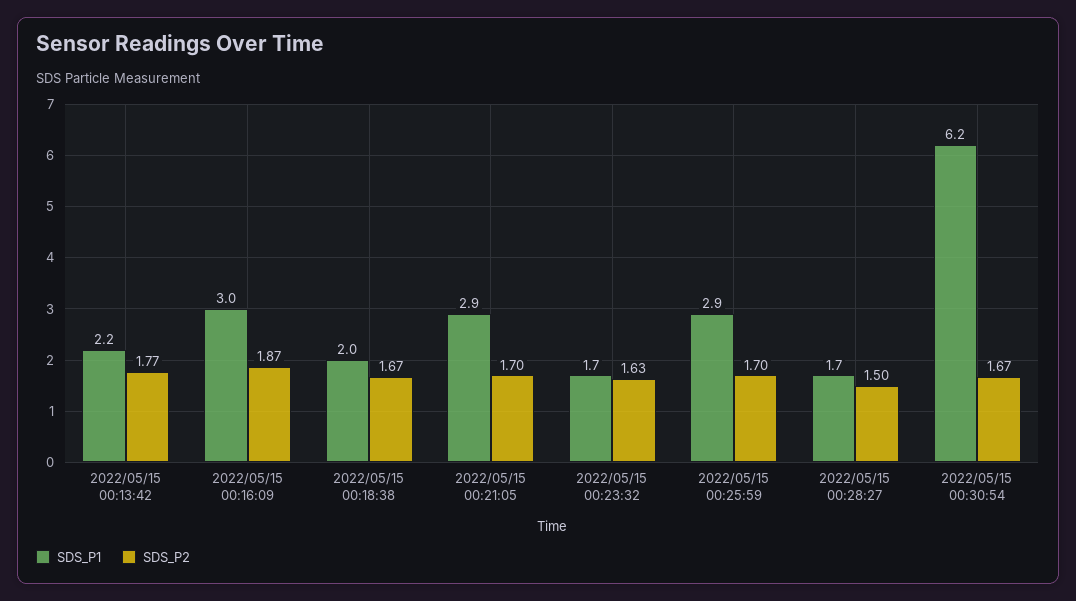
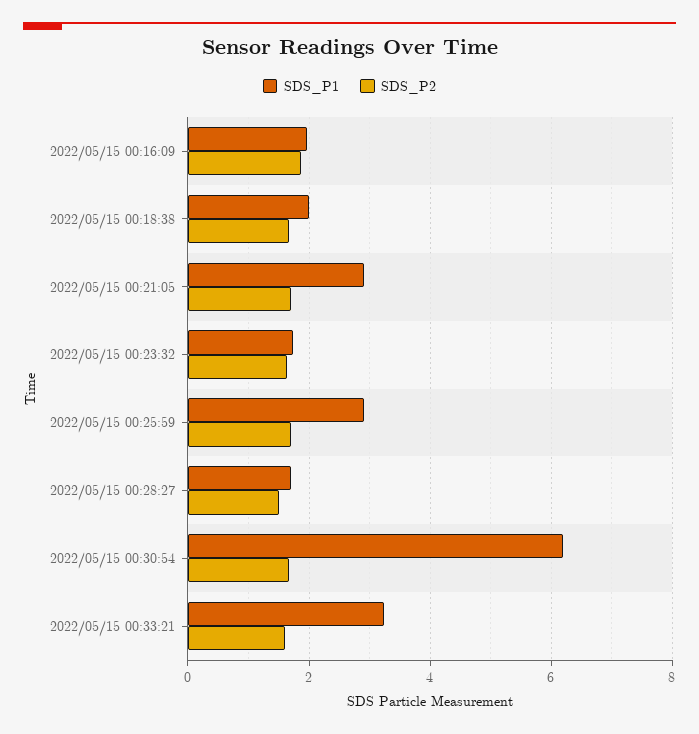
SDS_P1, 2022/05/15 00:13:42: 2.2 -> none
SDS_P2, 2022/05/15 00:13:42: 1.77 -> none
SDS_P1, 2022/05/15 00:16:09: 3 -> 2
SDS_P1, 2022/05/15 00:33:21: none -> 3.2
SDS_P2, 2022/05/15 00:33:21: none -> 1.6

